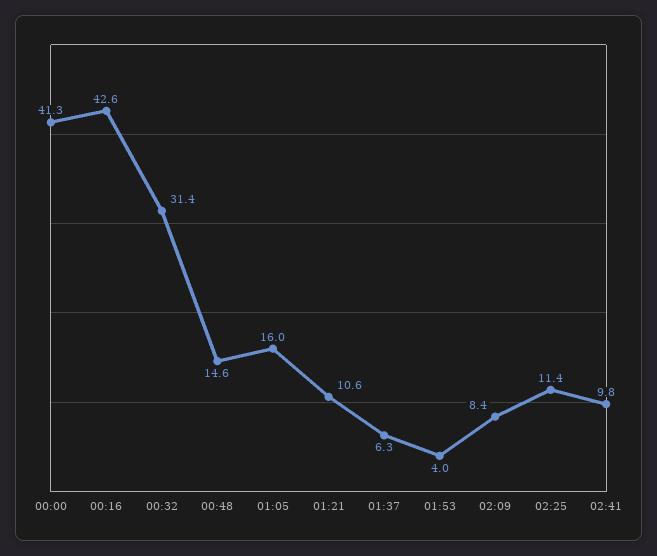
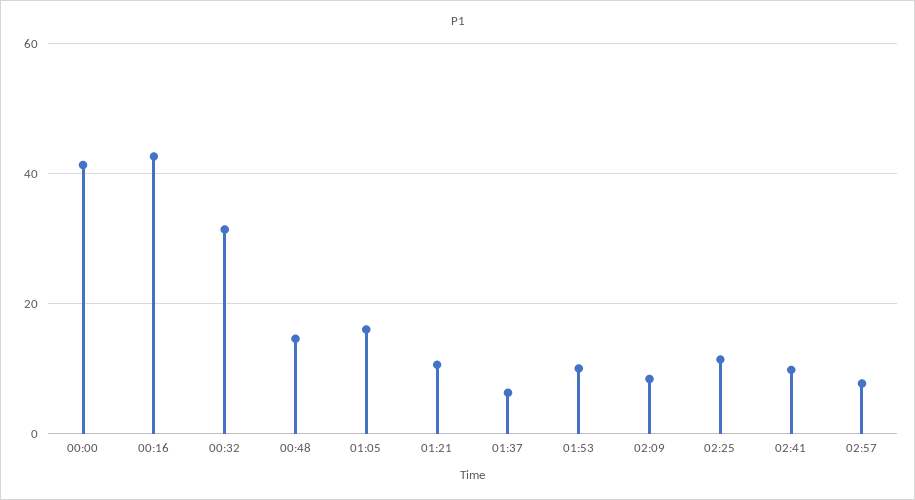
01:53: 4 -> 10
02:57: none -> 8

